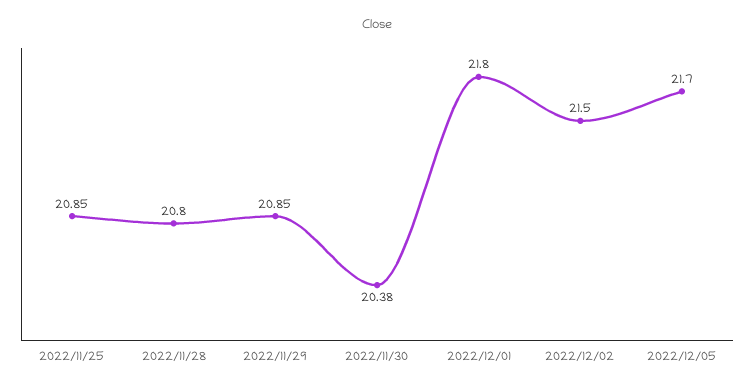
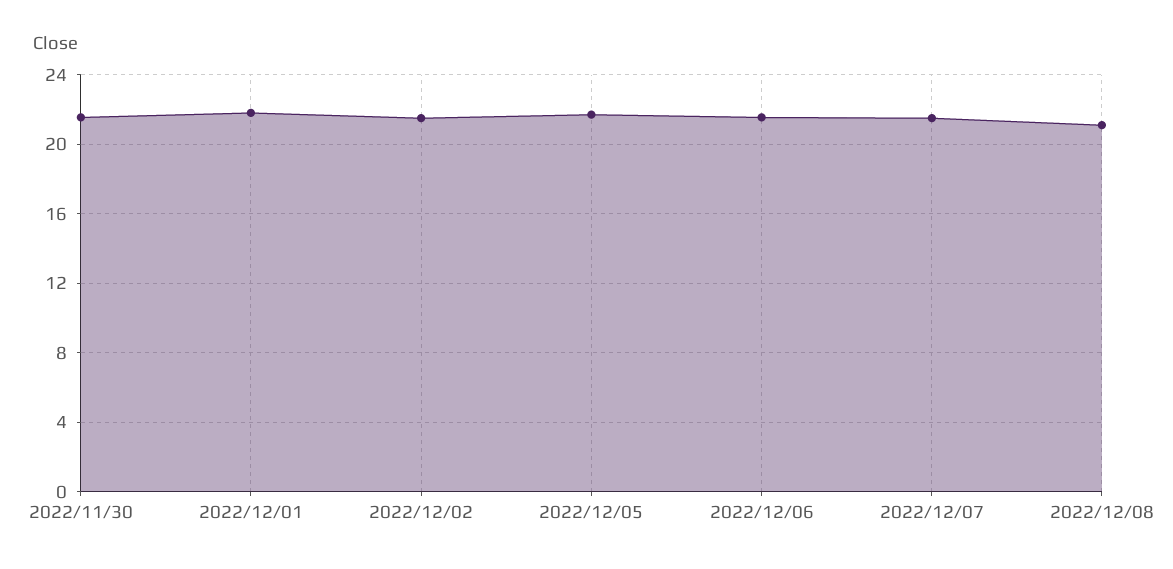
2022/11/25: 20.85 -> none
2022/11/28: 20.8 -> none
2022/11/29: 20.85 -> none
2022/11/30: 20.38 -> 21.5
2022/12/06: none -> 21.5
2022/12/07: none -> 21.5
2022/12/08: none -> 21

